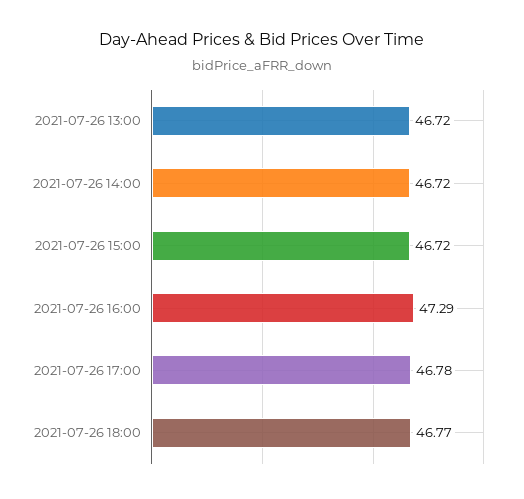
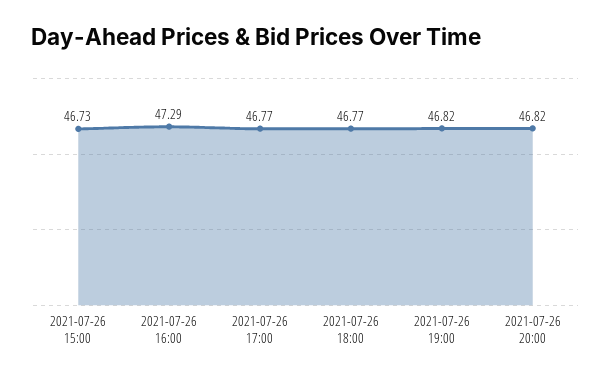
2021-07-26 13:00: 46.72 -> none
2021-07-26 14:00: 46.72 -> none
2021-07-26 15:00: 46.72 -> 46.73
2021-07-26 17:00: 46.78 -> 46.77
2021-07-26 19:00: none -> 46.82
2021-07-26 20:00: none -> 46.82

